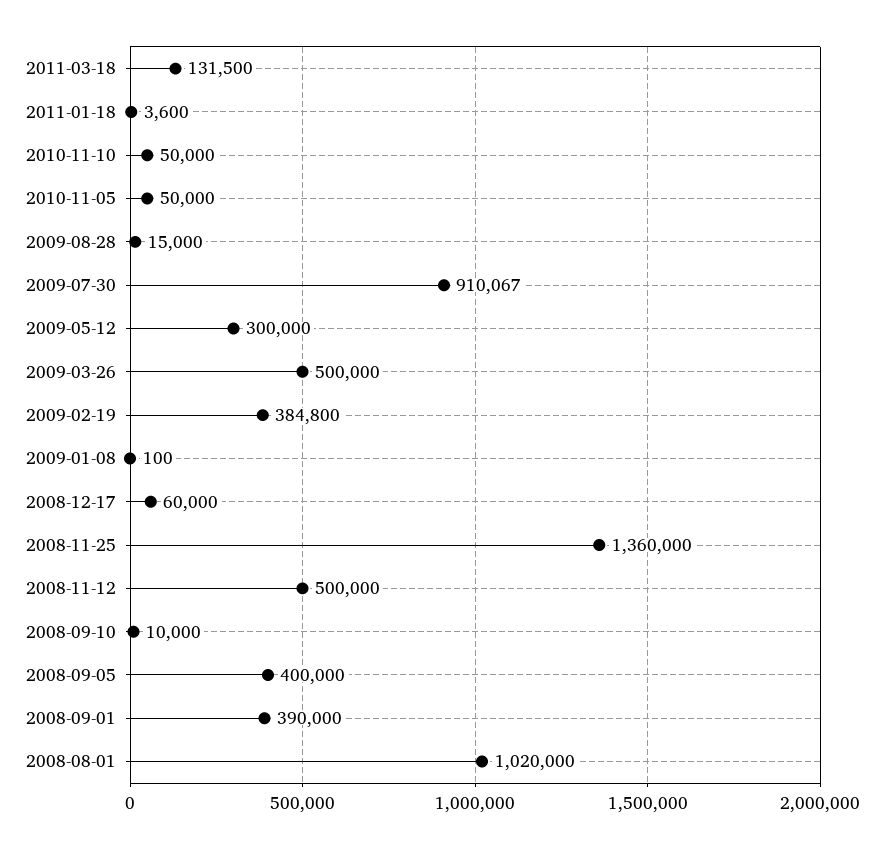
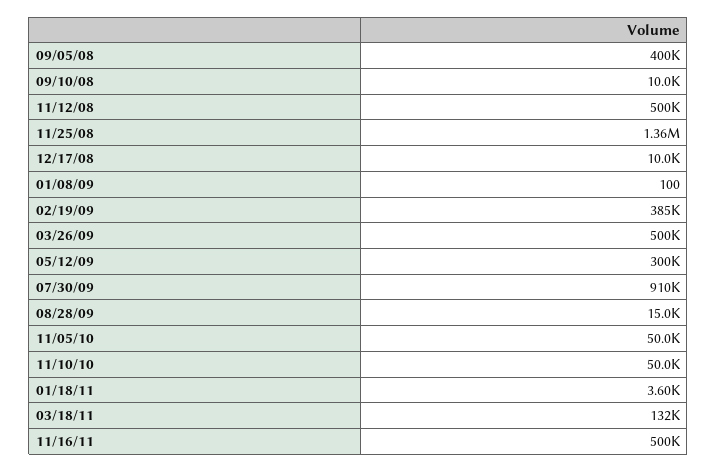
2008-12-17: 60000 -> 10000
2008-09-01: 390000 -> none
2008-08-01: 1020000 -> none
11/16/11: none -> 500000

